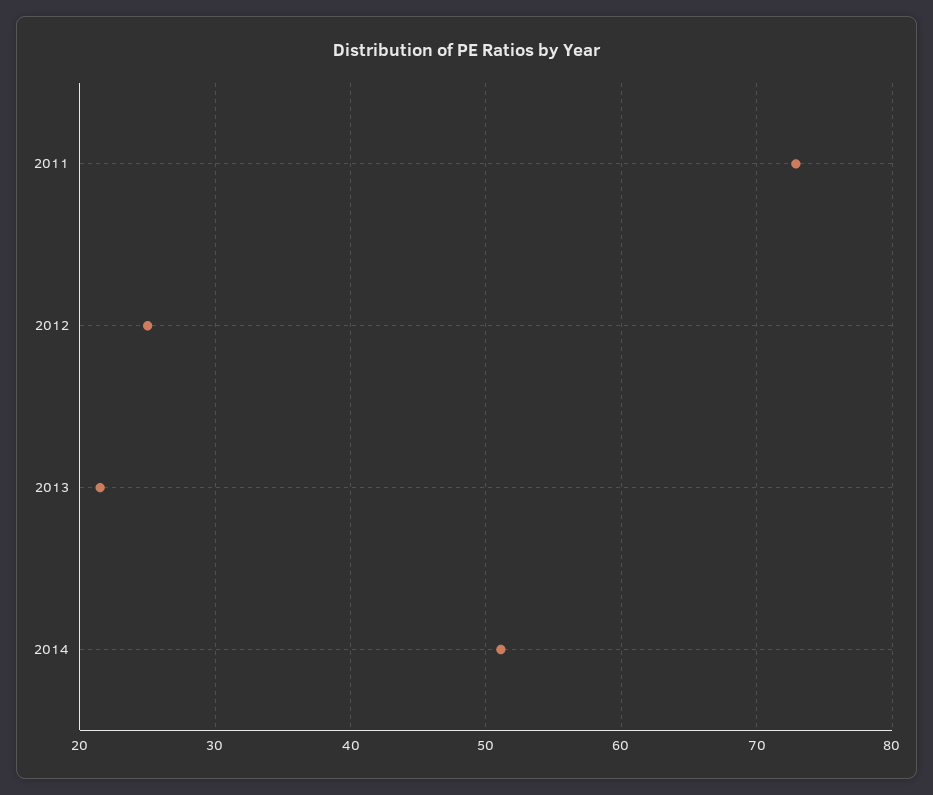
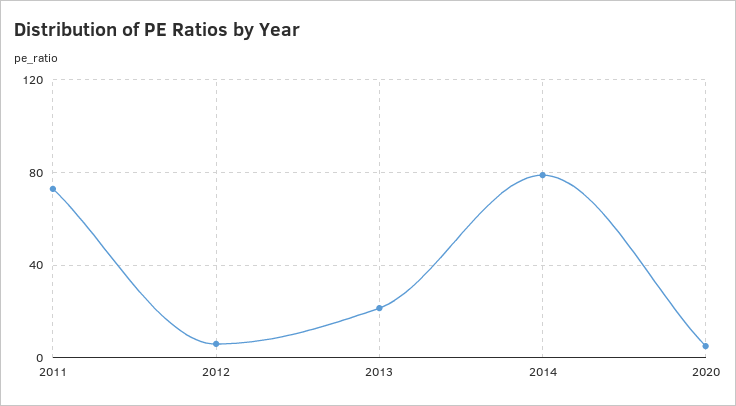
2012: 25 -> 5
2014: 51 -> 80
2020: none -> 5

